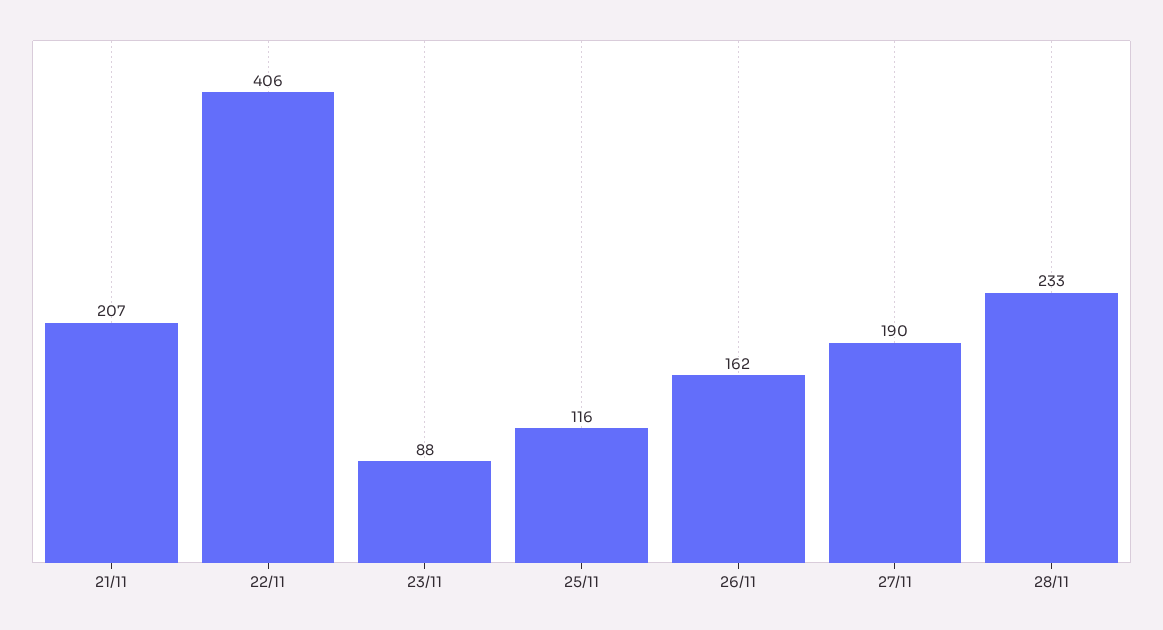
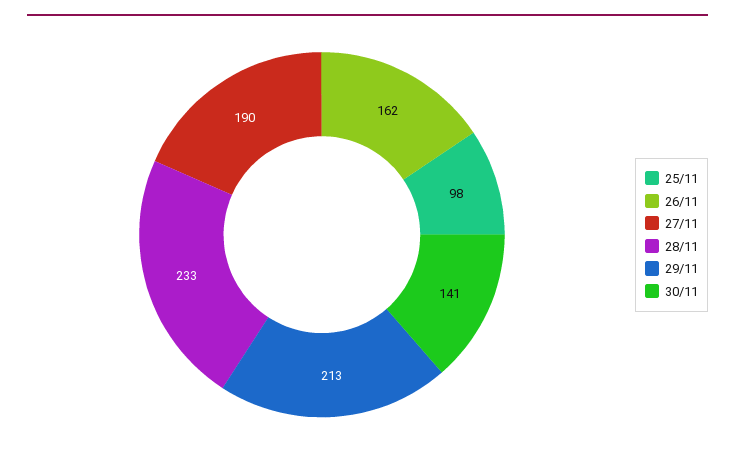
21/11: 207 -> none
22/11: 406 -> none
23/11: 88 -> none
25/11: 116 -> 98
29/11: none -> 213
30/11: none -> 141

